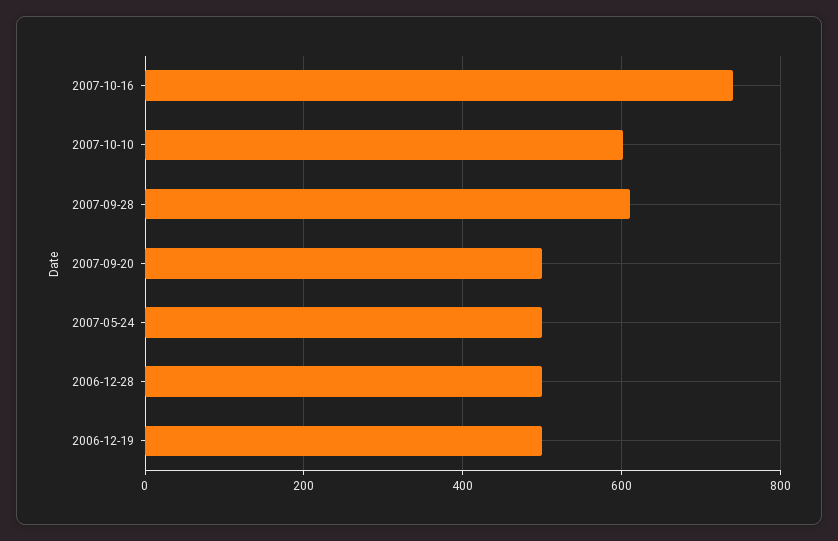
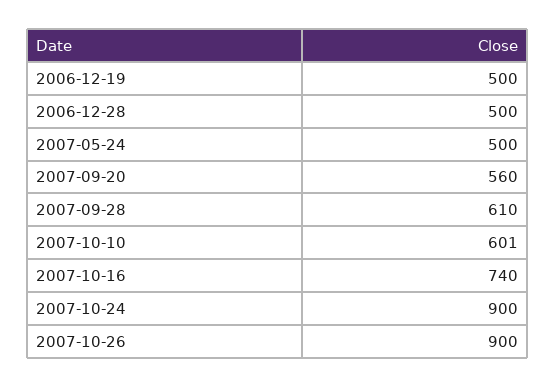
2007-09-20: 500 -> 560
2007-10-24: none -> 900
2007-10-26: none -> 900

